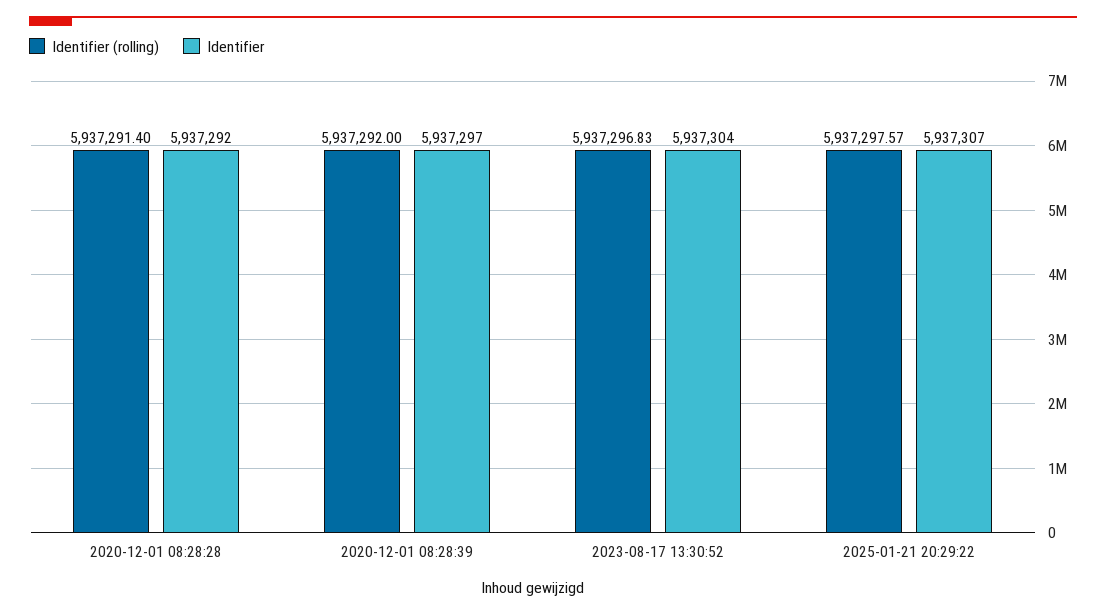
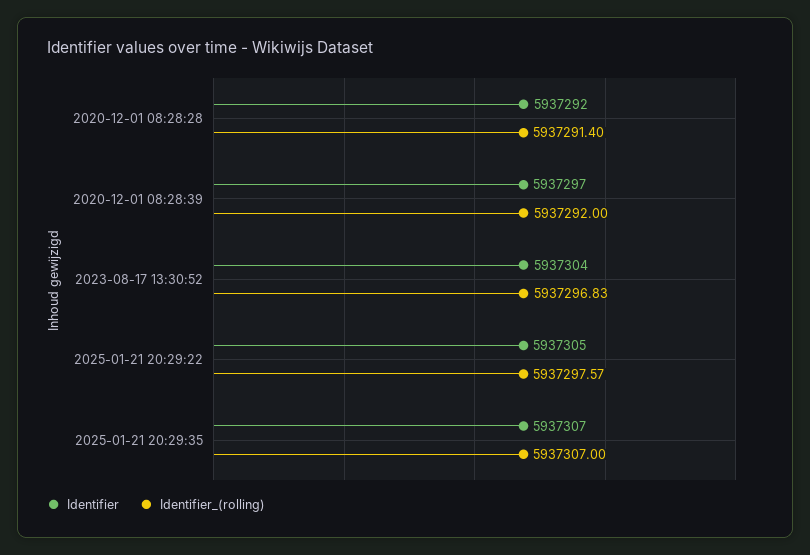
Identifier, 2025-01-21 20:29:22: 5937307 -> 5937305
Identifier, 2025-01-21 20:29:35: none -> 5937307
Identifier (rolling), 2025-01-21 20:29:35: none -> 5937307

